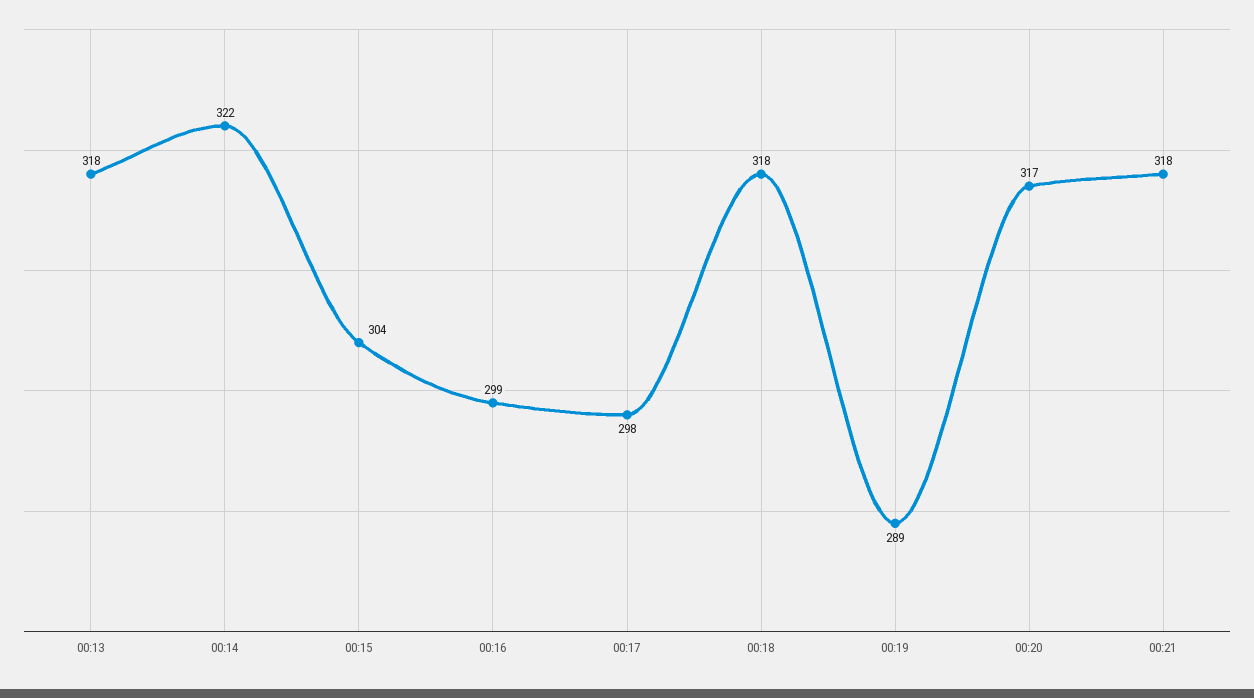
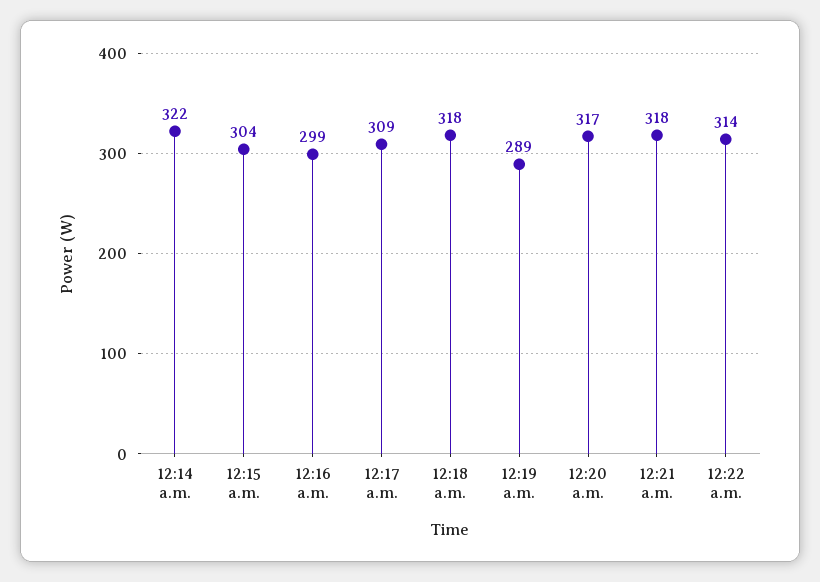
00:13: 318 -> none
00:17: 298 -> 309
12:22 a.m.: none -> 314

